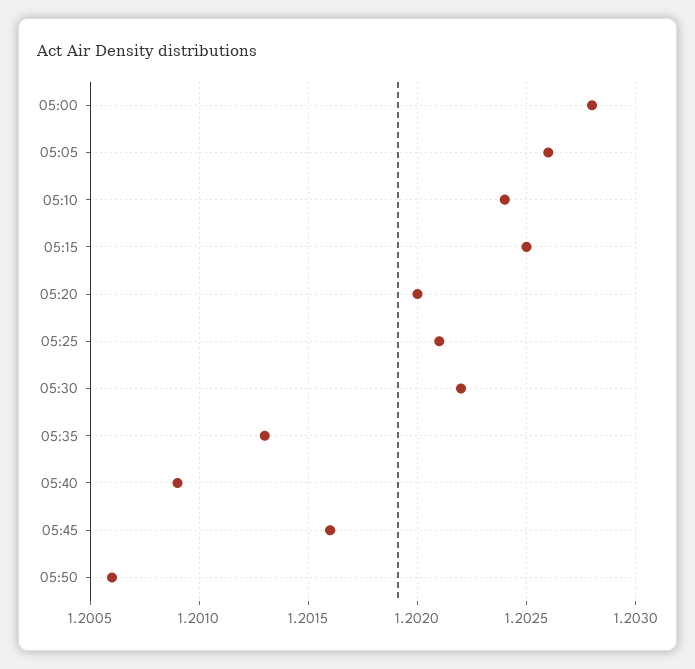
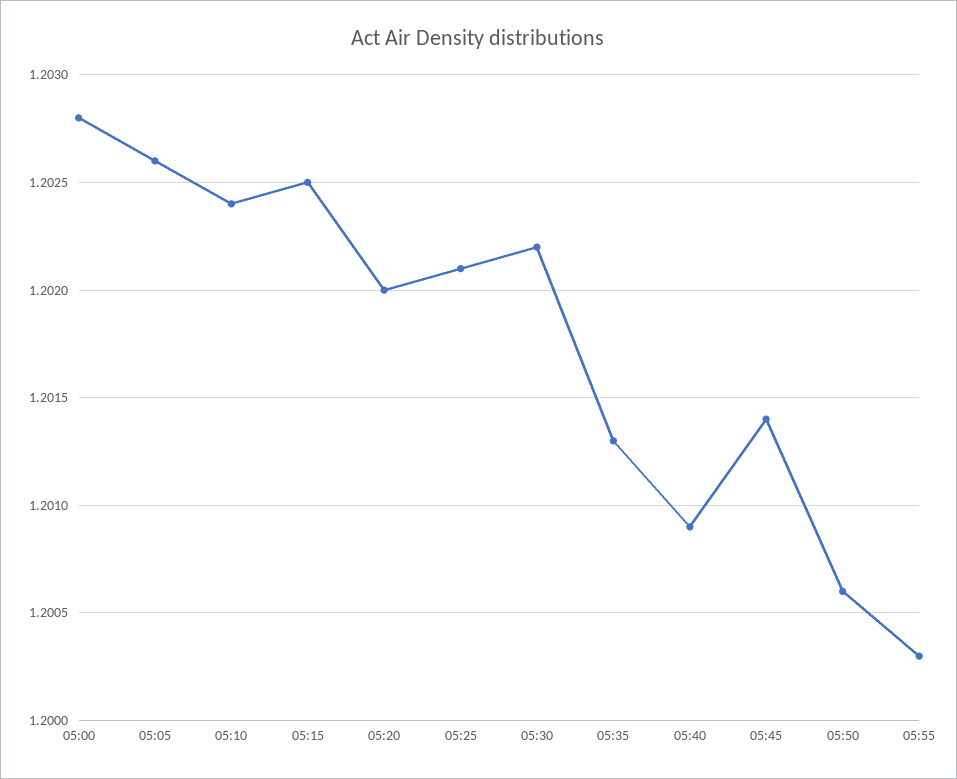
05:45: 1.2016 -> 1.2014
05:55: none -> 1.2003

